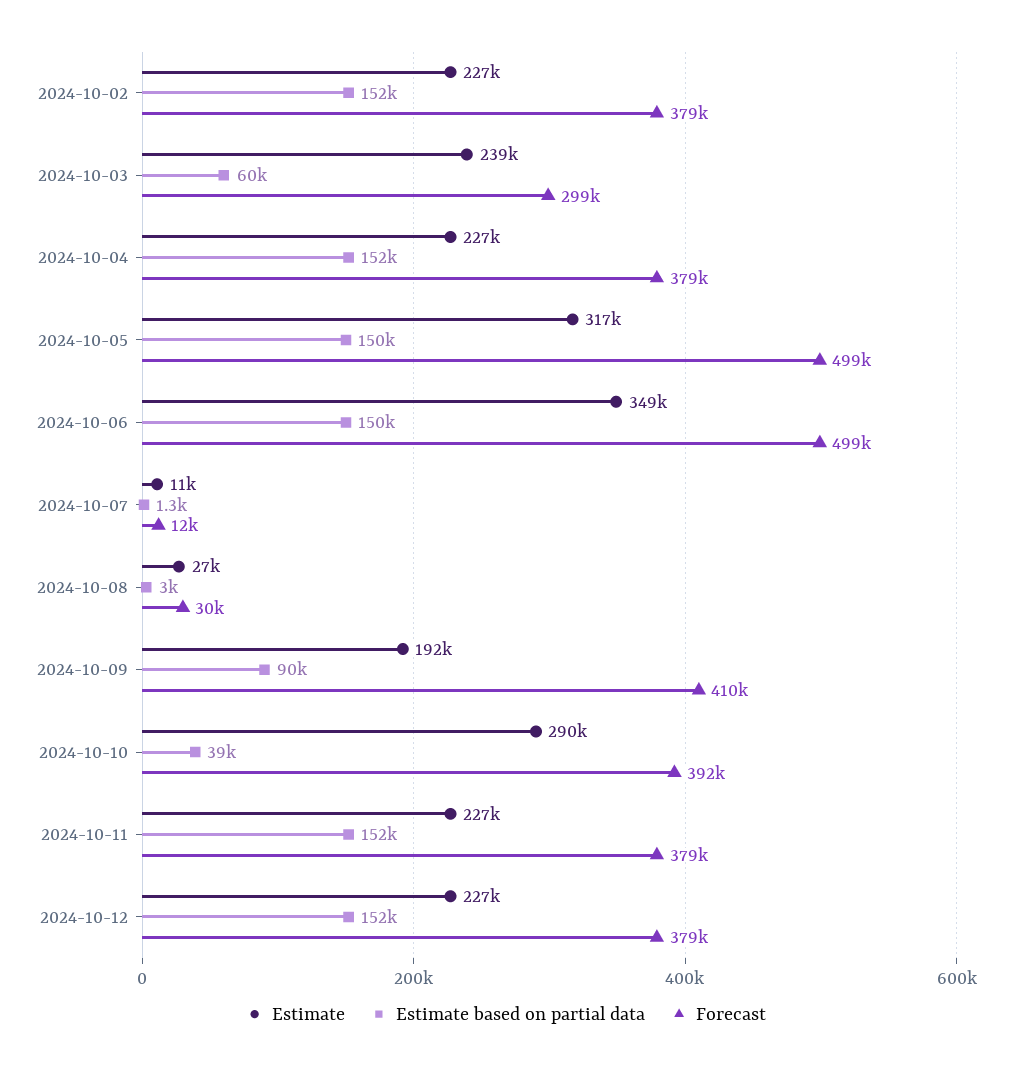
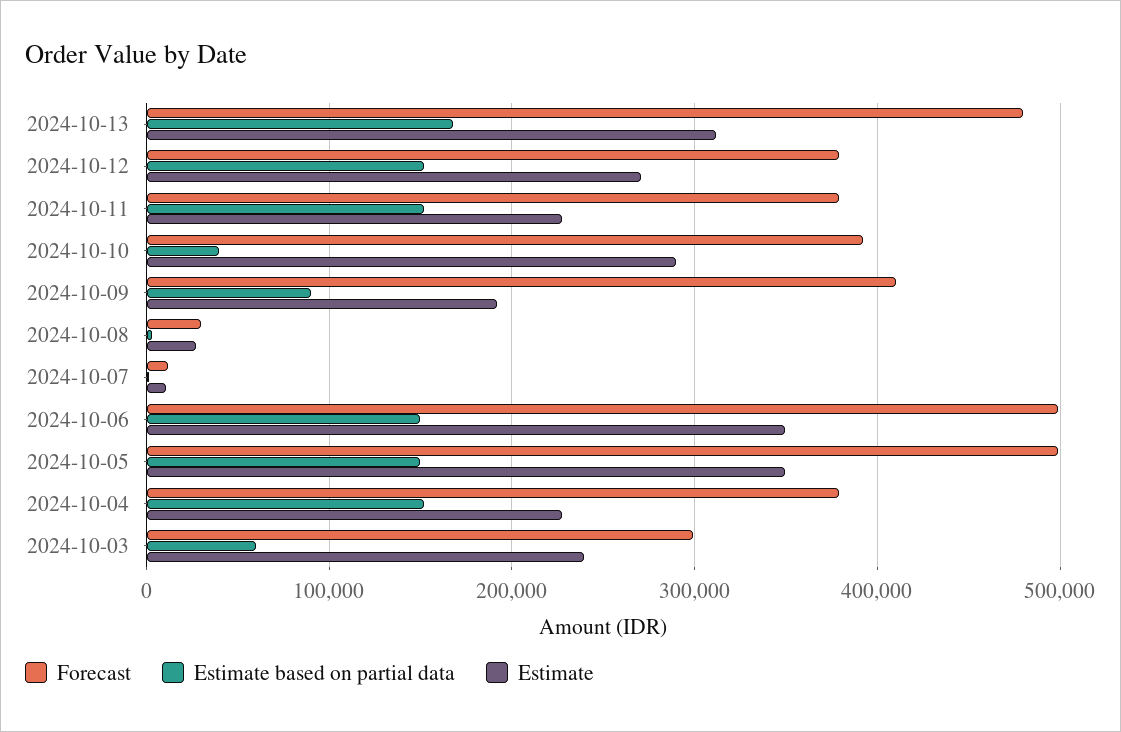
Estimate, 2024-10-02: 227000 -> none
Estimate based on partial data, 2024-10-02: 152000 -> none
Forecast, 2024-10-02: 379000 -> none
Estimate, 2024-10-05: 317000 -> 350000
Estimate, 2024-10-12: 227000 -> 270000
Forecast, 2024-10-13: none -> 480000
Estimate based on partial data, 2024-10-13: none -> 170000
Estimate, 2024-10-13: none -> 310000

